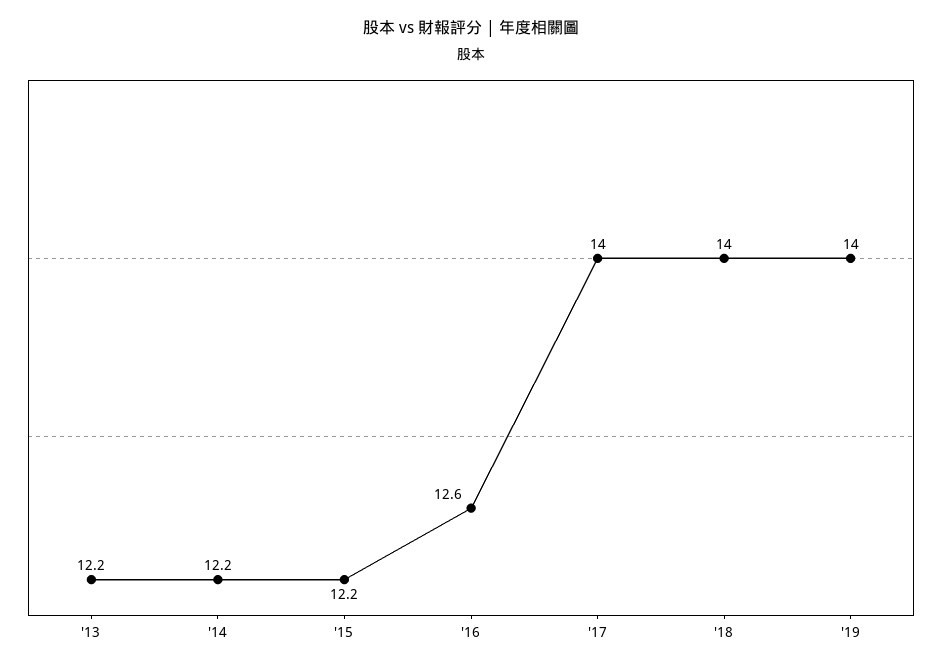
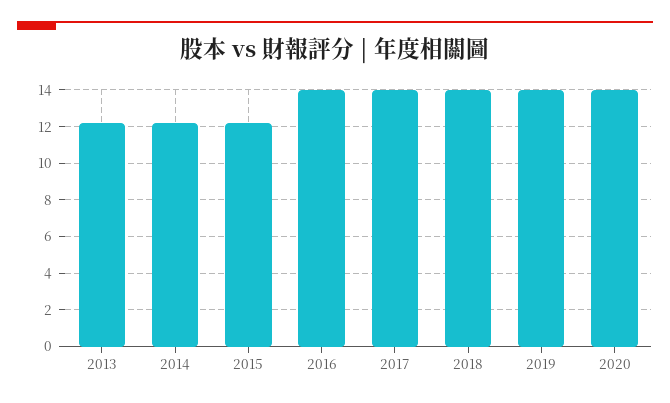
'16: 12.6 -> 14
2020: none -> 14

